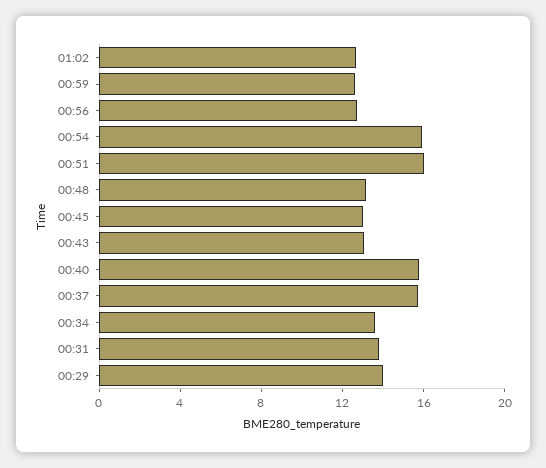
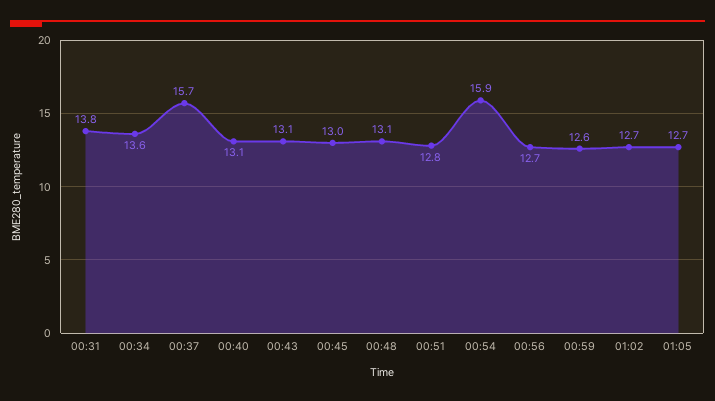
00:51: 16 -> 12.8
00:40: 16 -> 13.1
00:29: 14 -> none
01:05: none -> 12.7

